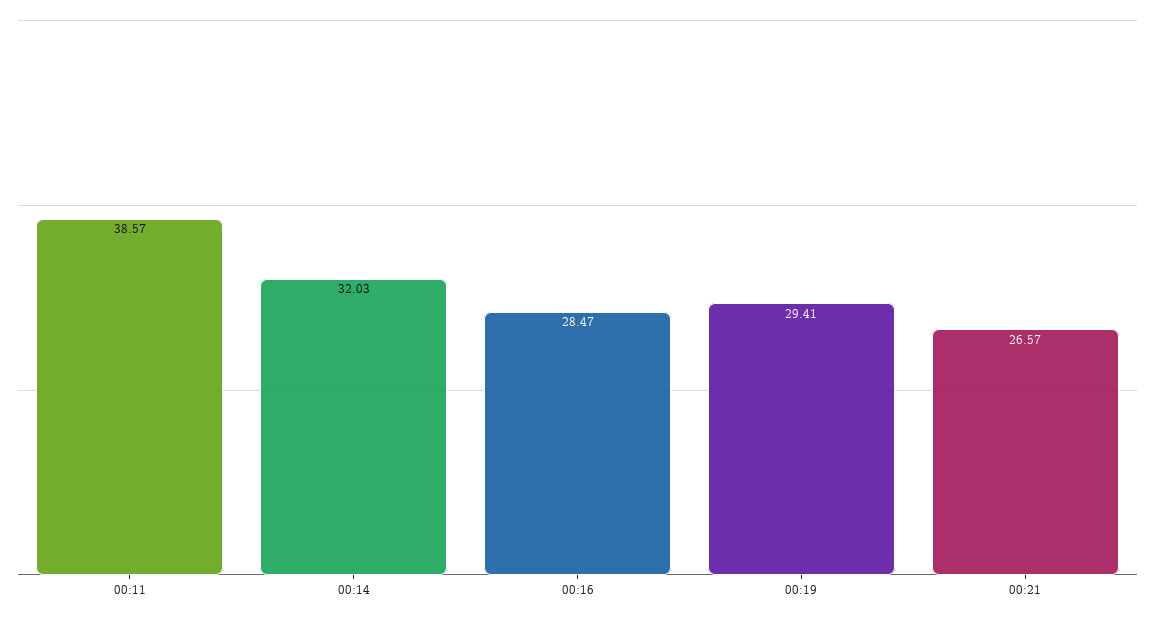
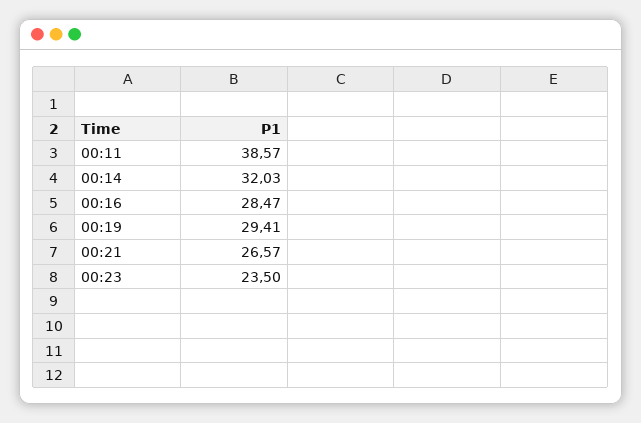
00:23: none -> 23.5

